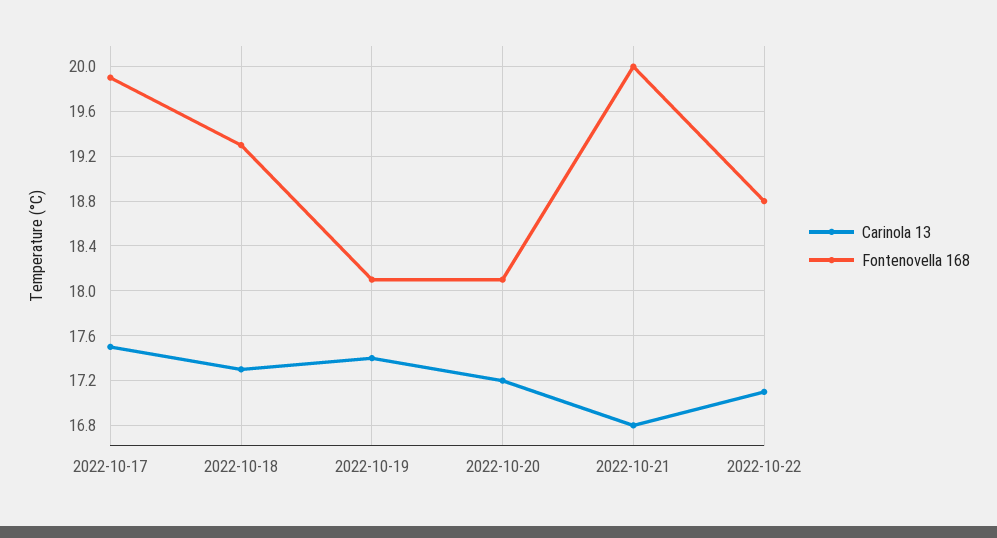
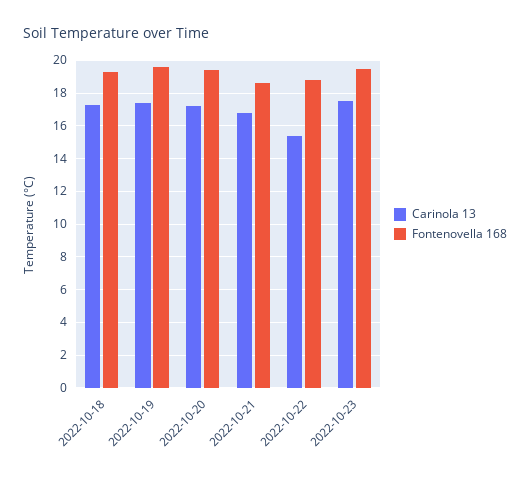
Carinola 13, 2022-10-17: 17.5 -> none
Fontenovella 168, 2022-10-17: 19.9 -> none
Fontenovella 168, 2022-10-19: 18.1 -> 19.5
Fontenovella 168, 2022-10-20: 18.1 -> 19.5
Fontenovella 168, 2022-10-21: 20 -> 18.5
Carinola 13, 2022-10-22: 17.1 -> 15.5
Carinola 13, 2022-10-23: none -> 17.5
Fontenovella 168, 2022-10-23: none -> 19.5

